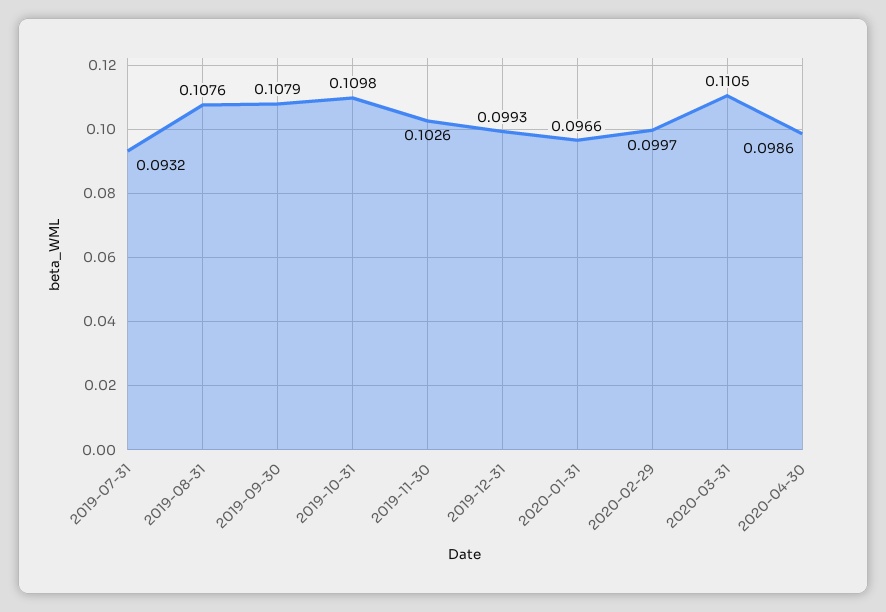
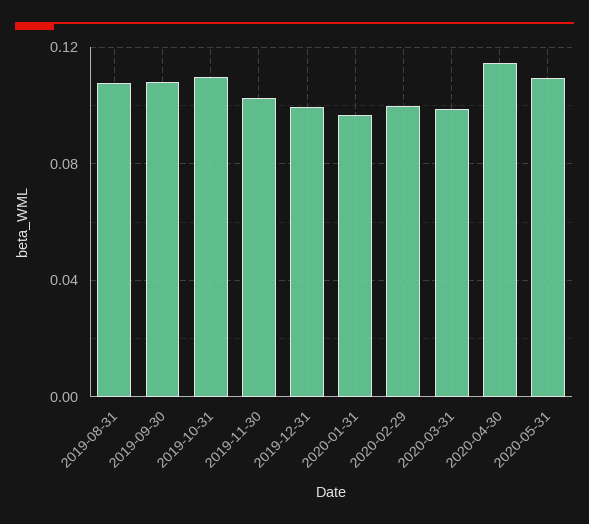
2019-07-31: 0.0932 -> none
2020-03-31: 0.1105 -> 0.1
2020-04-30: 0.0986 -> 0.115
2020-05-31: none -> 0.11

